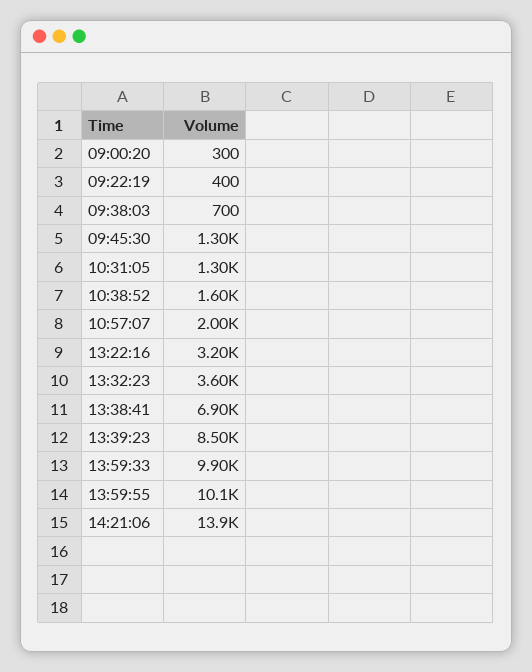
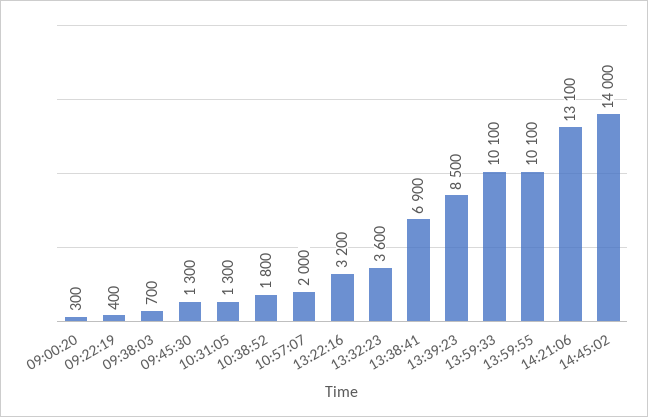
10:38:52: 1600 -> 1800
13:59:33: 9900 -> 10100
14:21:06: 13900 -> 13100
14:45:02: none -> 14000

